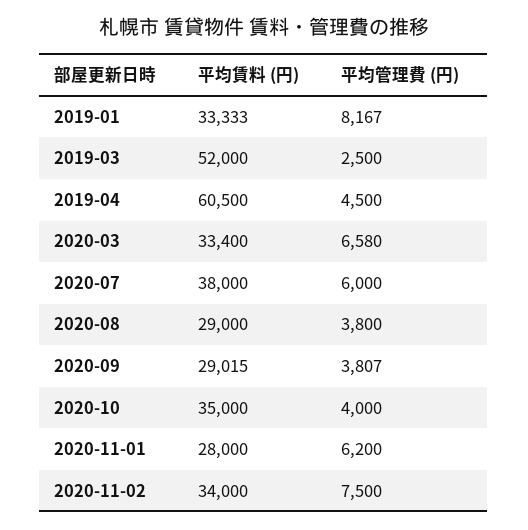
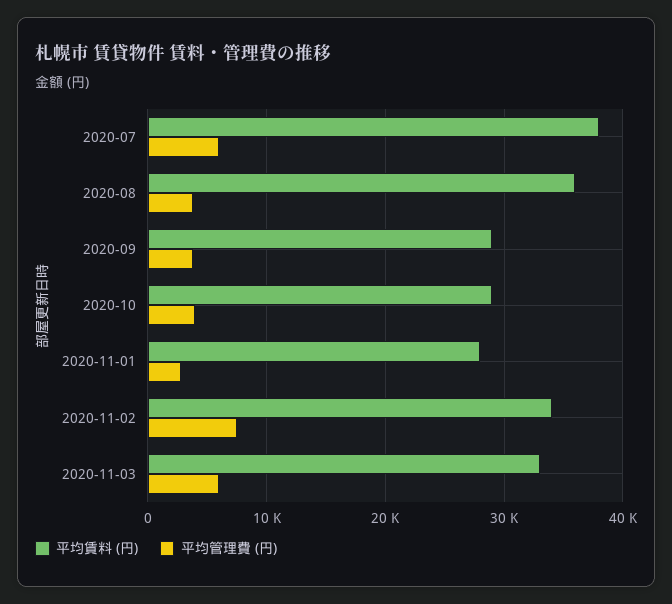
平均賃料 (円), 2019-01: 33333 -> none
平均管理費 (円), 2019-01: 8167 -> none
平均賃料 (円), 2019-03: 52000 -> none
平均管理費 (円), 2019-03: 2500 -> none
平均賃料 (円), 2019-04: 60500 -> none
平均管理費 (円), 2019-04: 4500 -> none
平均賃料 (円), 2020-03: 33400 -> none
平均管理費 (円), 2020-03: 6580 -> none
平均賃料 (円), 2020-08: 29000 -> 36000
平均賃料 (円), 2020-10: 35000 -> 29000
平均管理費 (円), 2020-11-01: 6200 -> 3000
平均賃料 (円), 2020-11-03: none -> 33000
平均管理費 (円), 2020-11-03: none -> 6000

